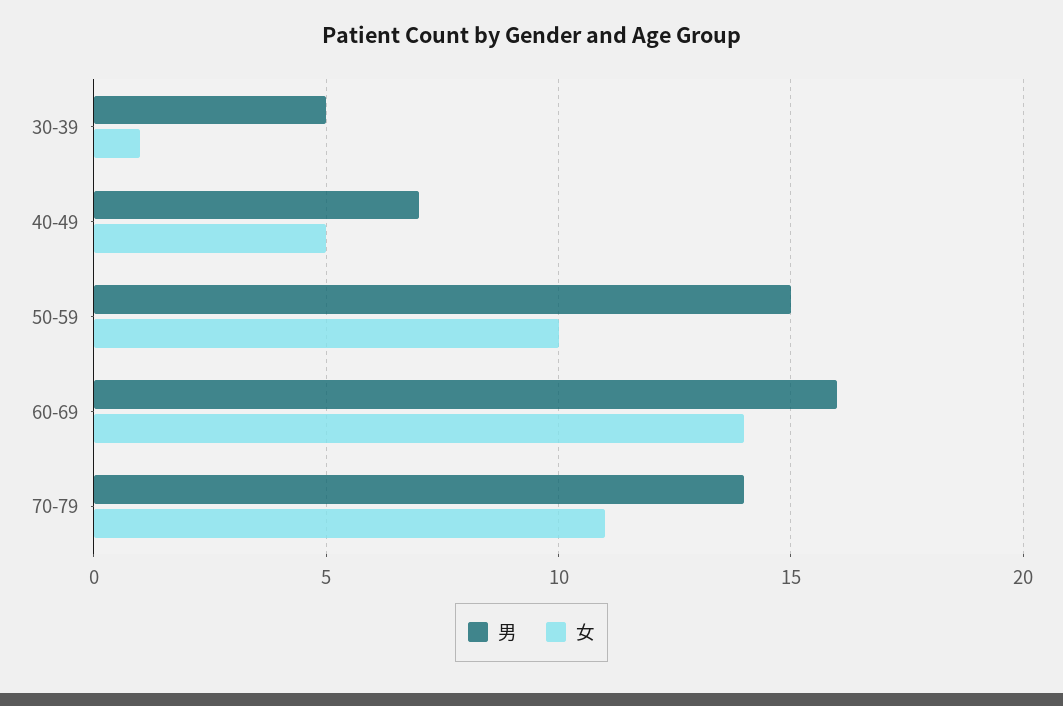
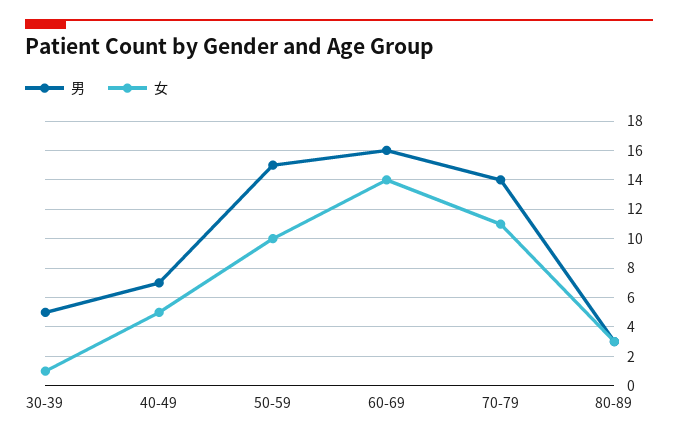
男, 80-89: none -> 3
女, 80-89: none -> 3

